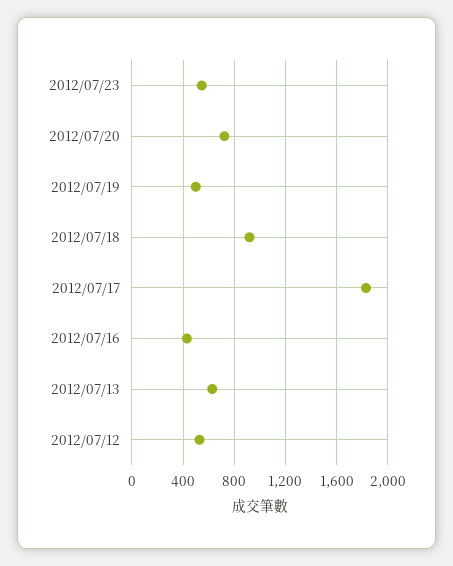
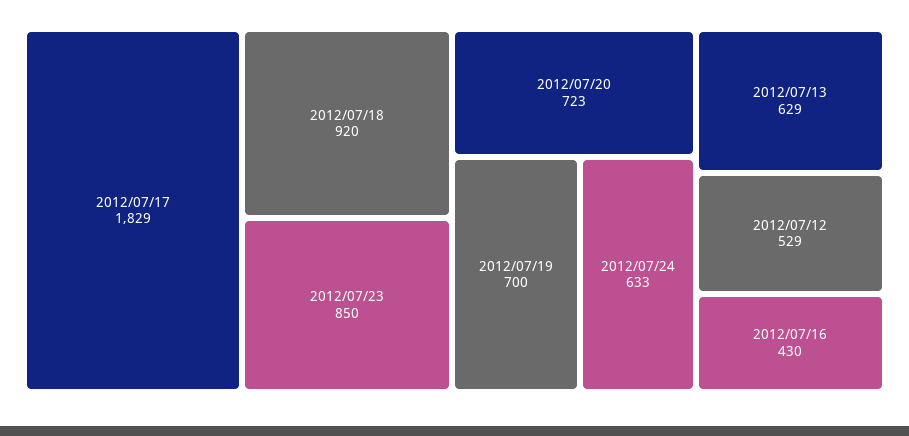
2012/07/23: 550 -> 850
2012/07/19: 500 -> 700
2012/07/24: none -> 633

